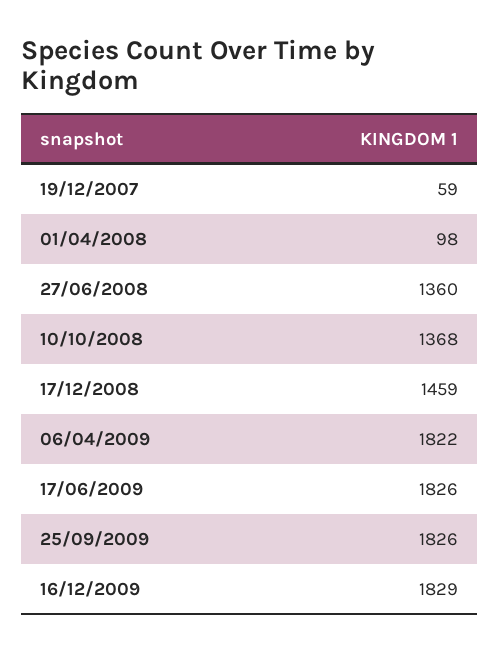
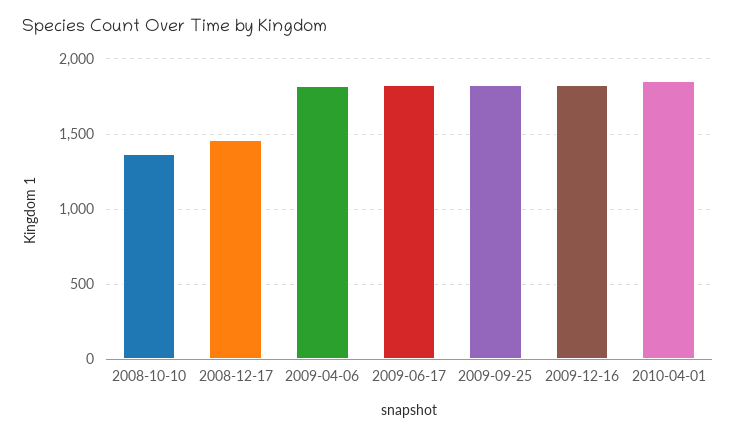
19/12/2007: 59 -> none
01/04/2008: 98 -> none
27/06/2008: 1360 -> none
2010-04-01: none -> 1850

